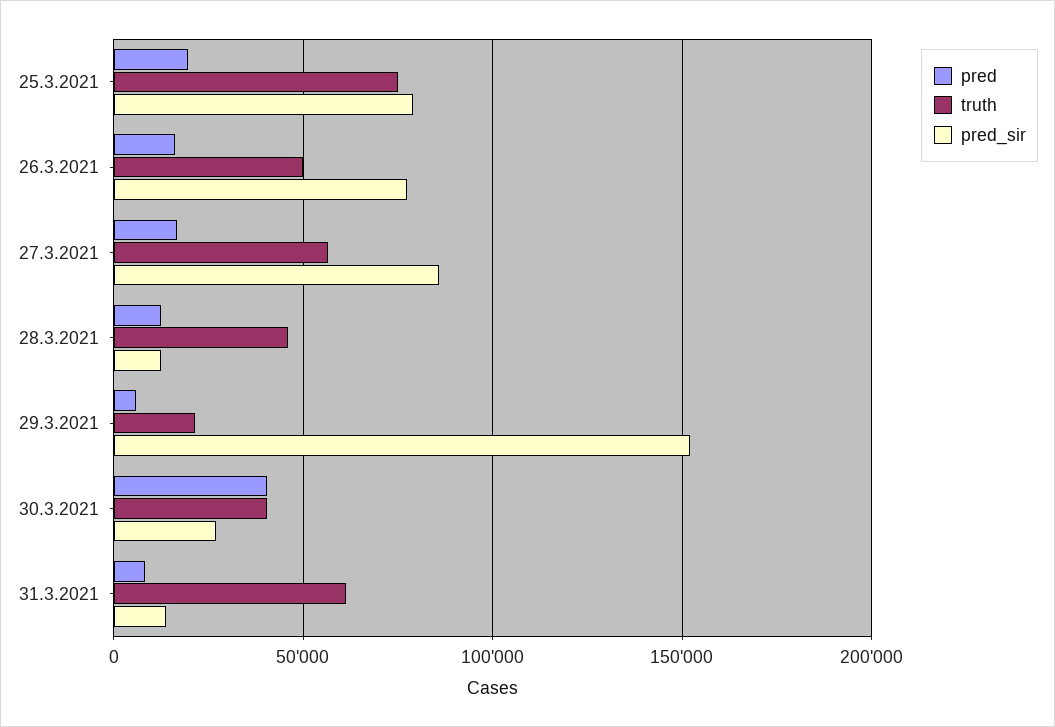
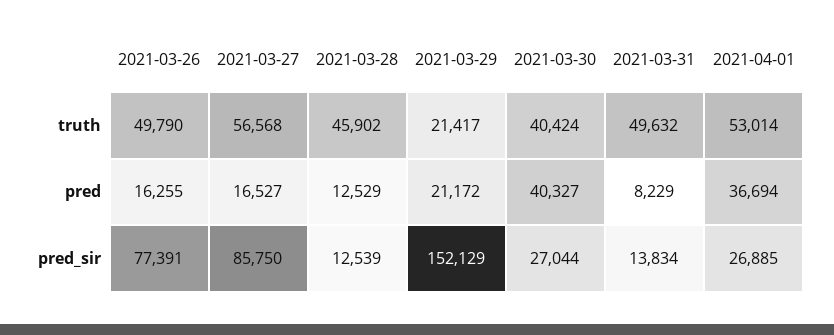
pred, 25.3.2021: 20000 -> none
truth, 25.3.2021: 75000 -> none
pred_sir, 25.3.2021: 80000 -> none
pred, 29.3.2021: 5000 -> 21172
truth, 31.3.2021: 60000 -> 49632
truth, 2021-04-01: none -> 53014
pred, 2021-04-01: none -> 36694
pred_sir, 2021-04-01: none -> 26885

